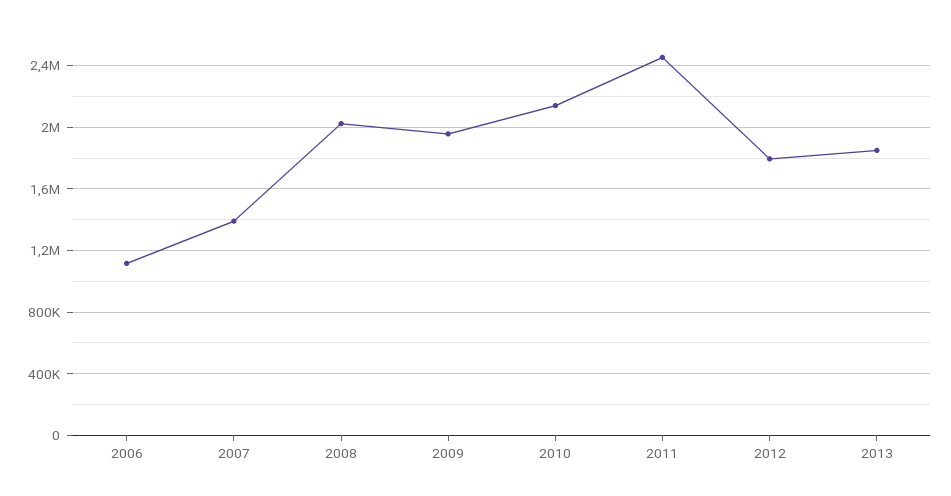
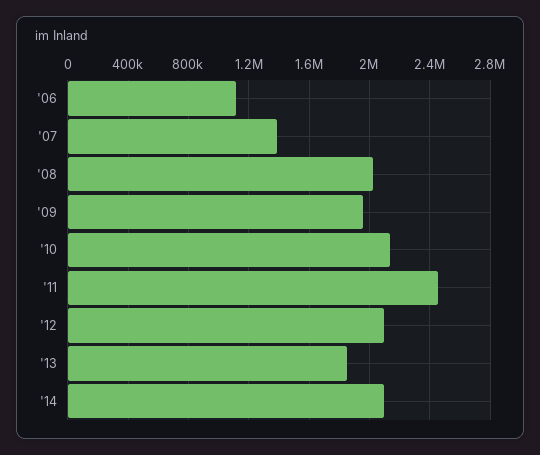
2012: 1800000 -> 2100000
'14: none -> 2100000

